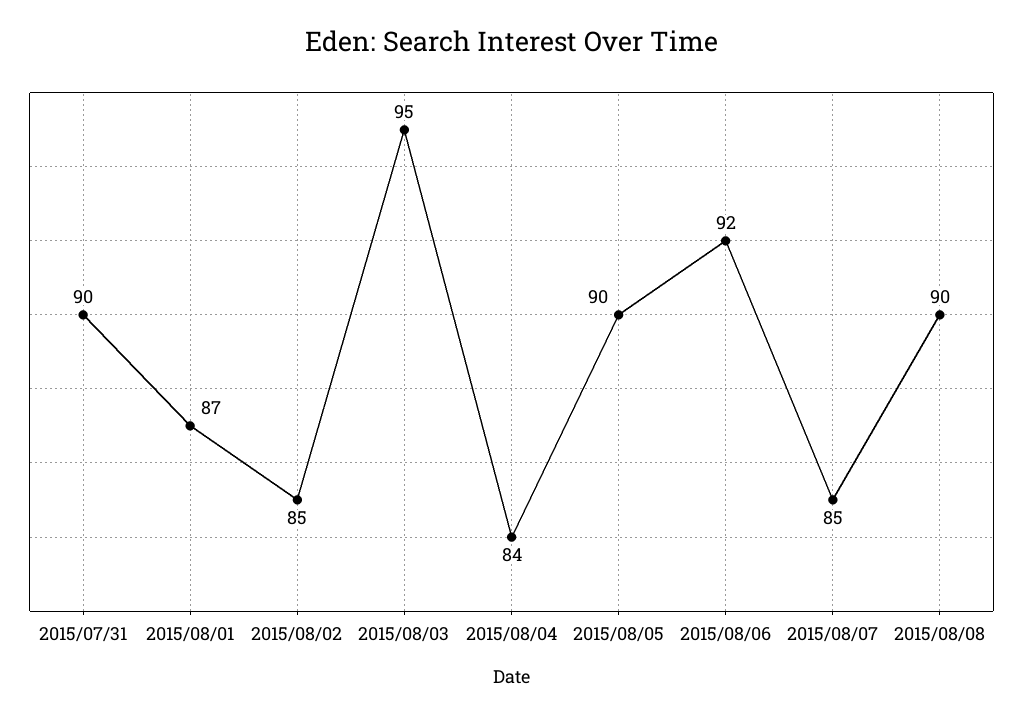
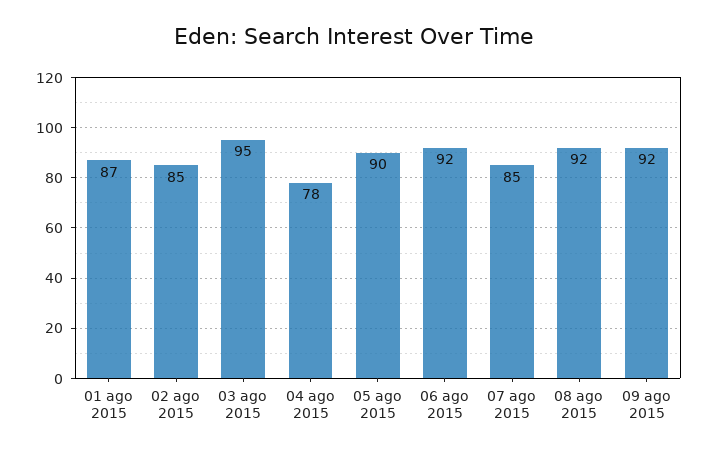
2015/07/31: 90 -> none
2015/08/04: 84 -> 78
2015/08/08: 90 -> 92
09 ago 2015: none -> 92

